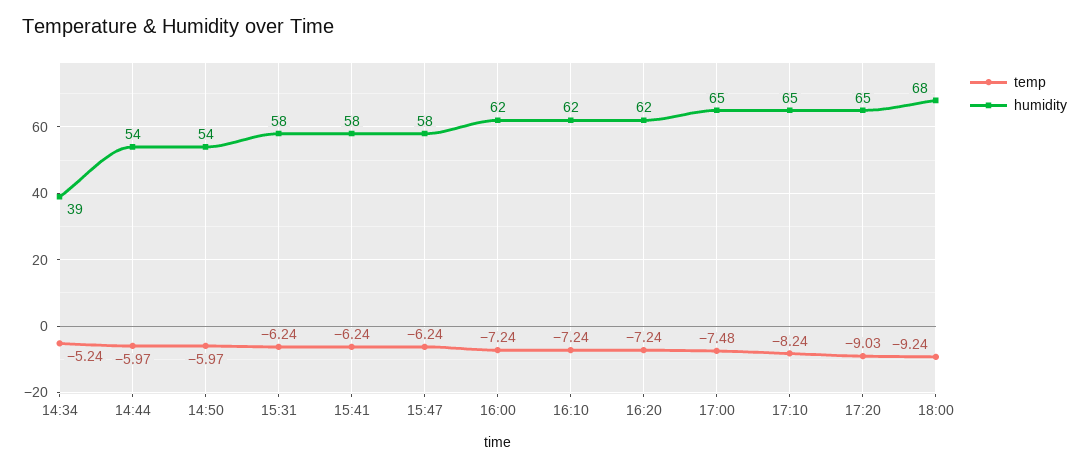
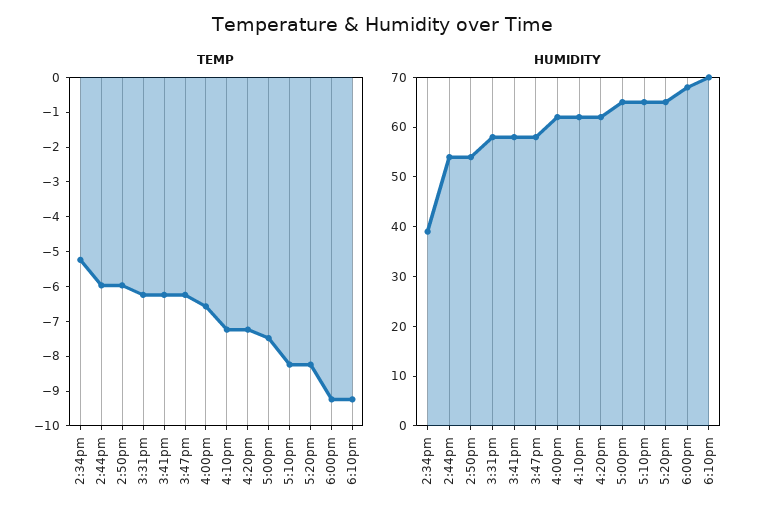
temp, 16:00: -7.24 -> -6.5
temp, 17:20: -9.03 -> -8.25
temp, 6:10pm: none -> -9.25
humidity, 6:10pm: none -> 70

